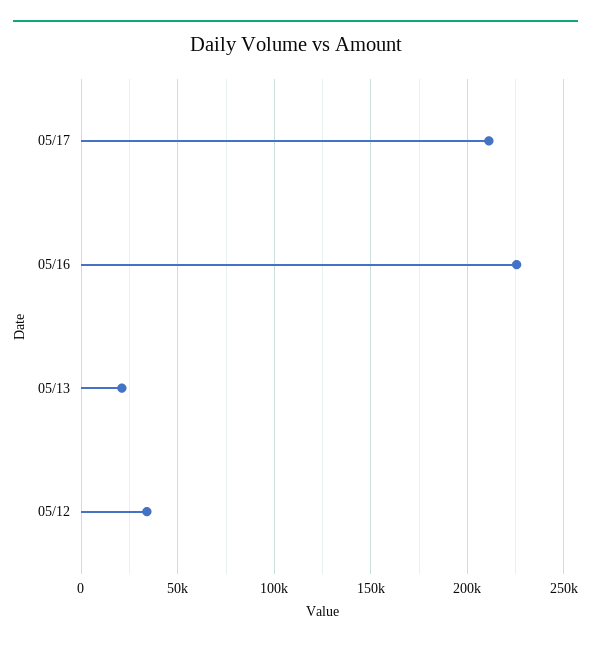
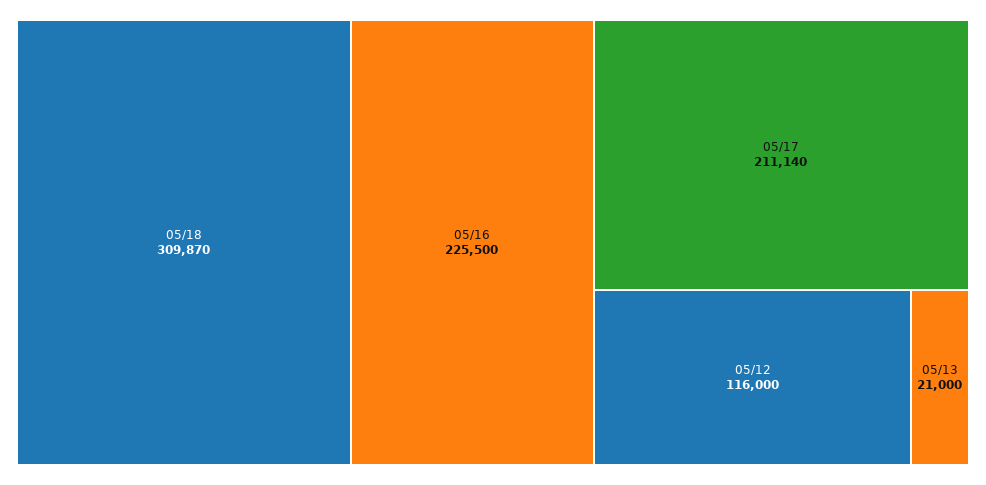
05/12: 35000 -> 116000
05/18: none -> 309870

